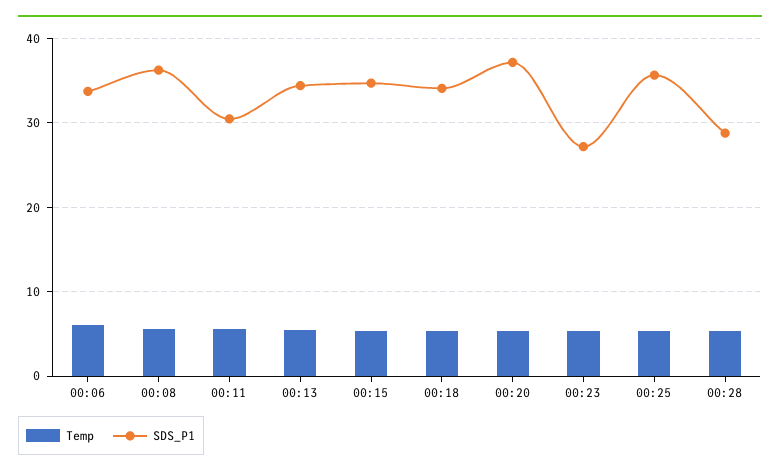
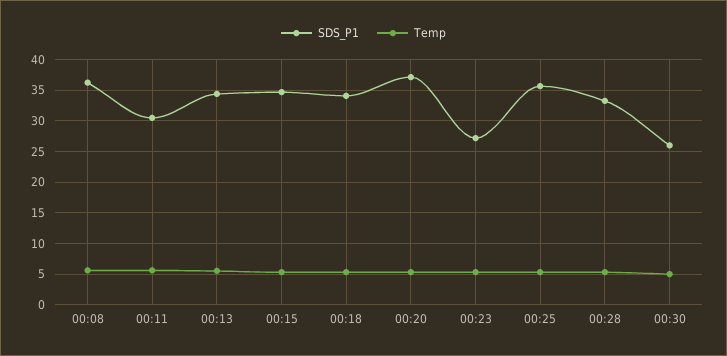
Temp, 00:06: 6 -> none
SDS_P1, 00:06: 34 -> none
SDS_P1, 00:28: 29 -> 33
SDS_P1, 00:30: none -> 26
Temp, 00:30: none -> 5

